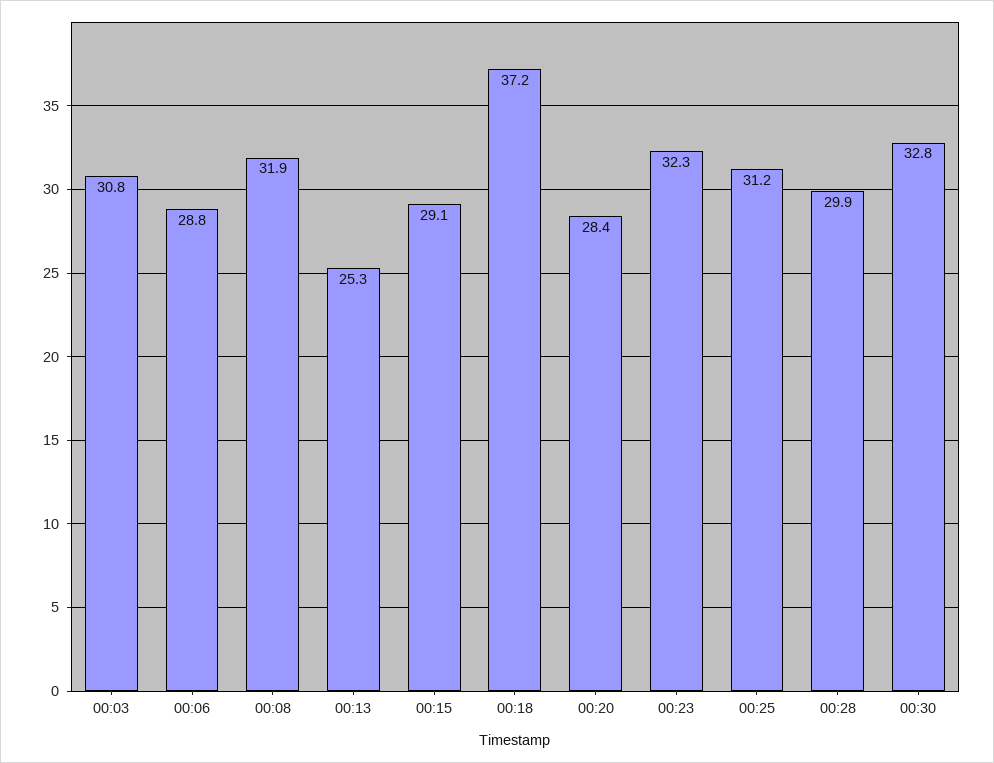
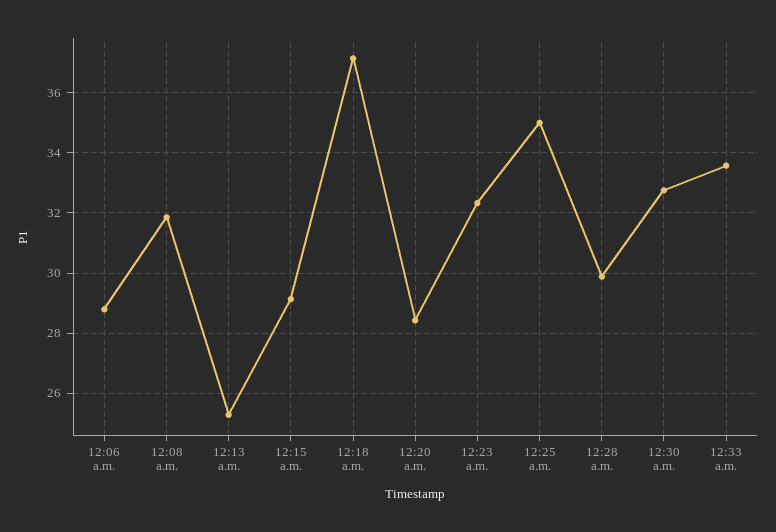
00:03: 30.8 -> none
00:25: 31.2 -> 35
12:33 a.m.: none -> 33.6

